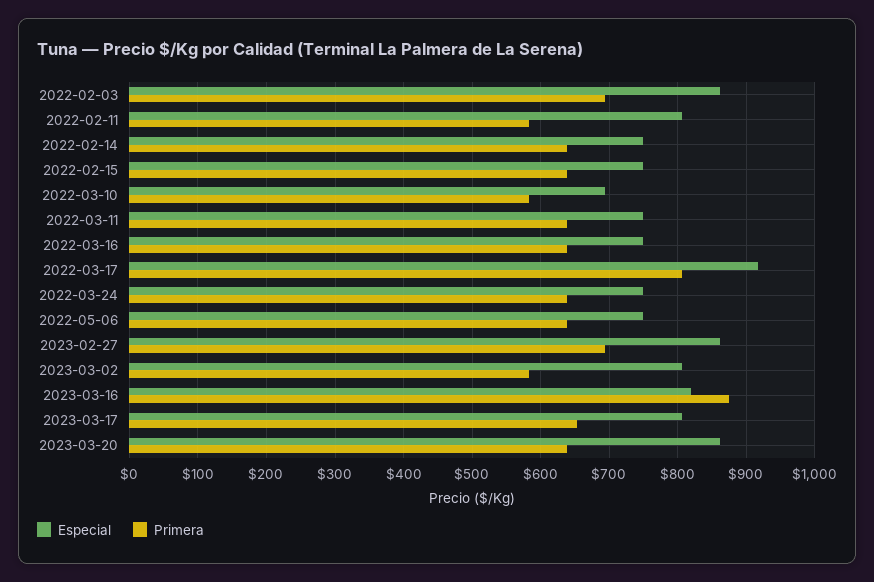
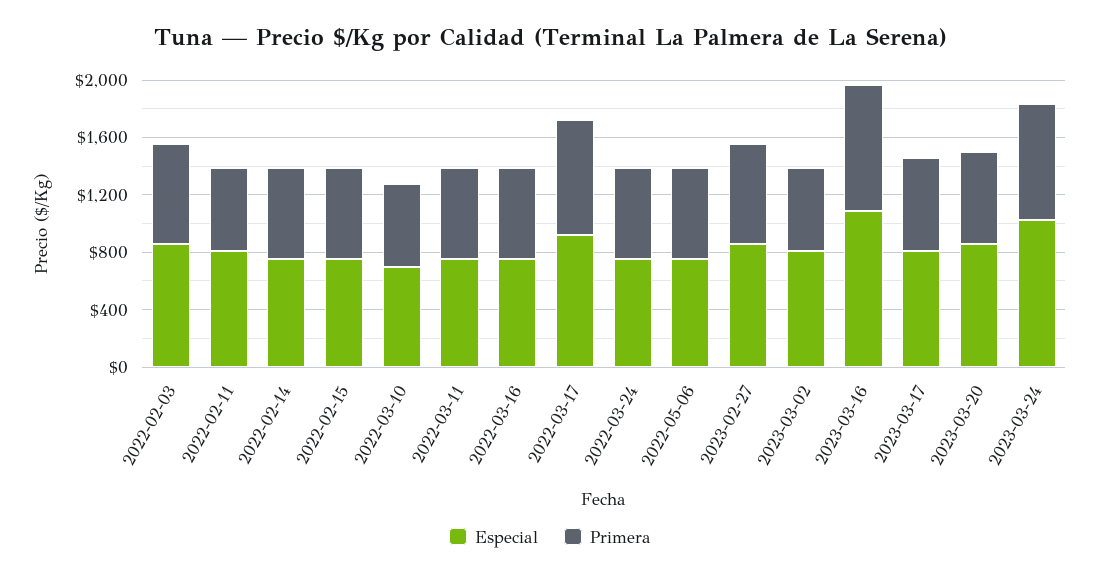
Especial, 2023-03-16: 820 -> 1100
Especial, 2023-03-24: none -> 1000
Primera, 2023-03-24: none -> 800

